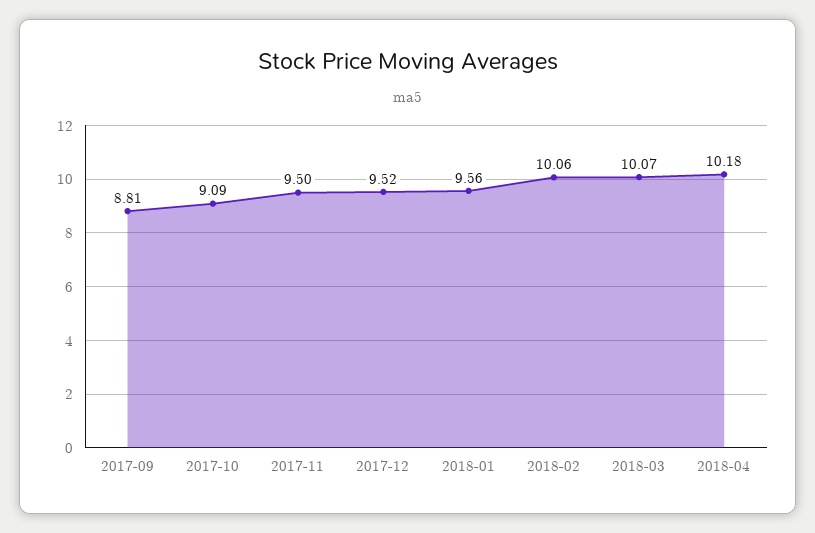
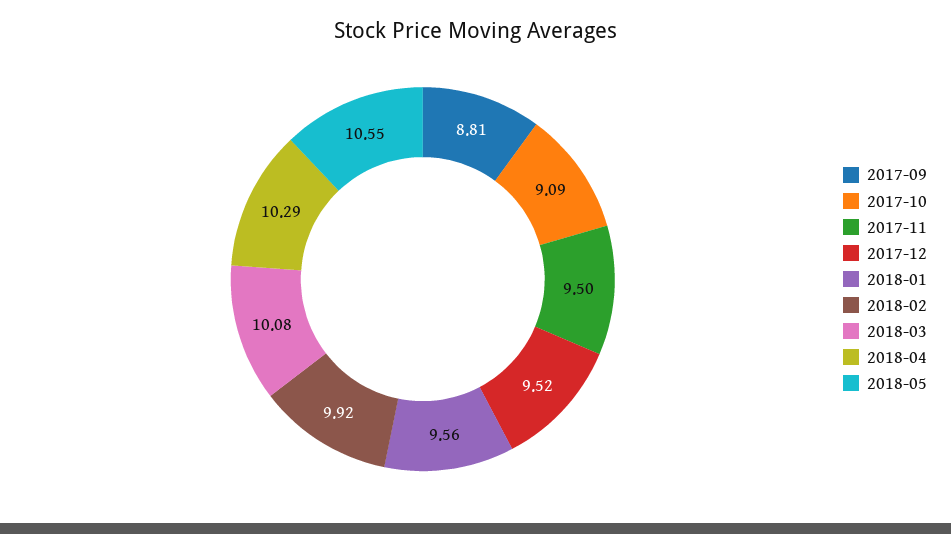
2018-02: 10.06 -> 9.92
2018-03: 10.07 -> 10.08
2018-04: 10.18 -> 10.29
2018-05: none -> 10.55

